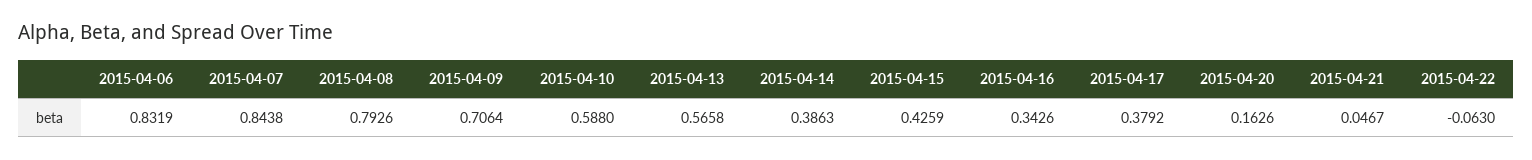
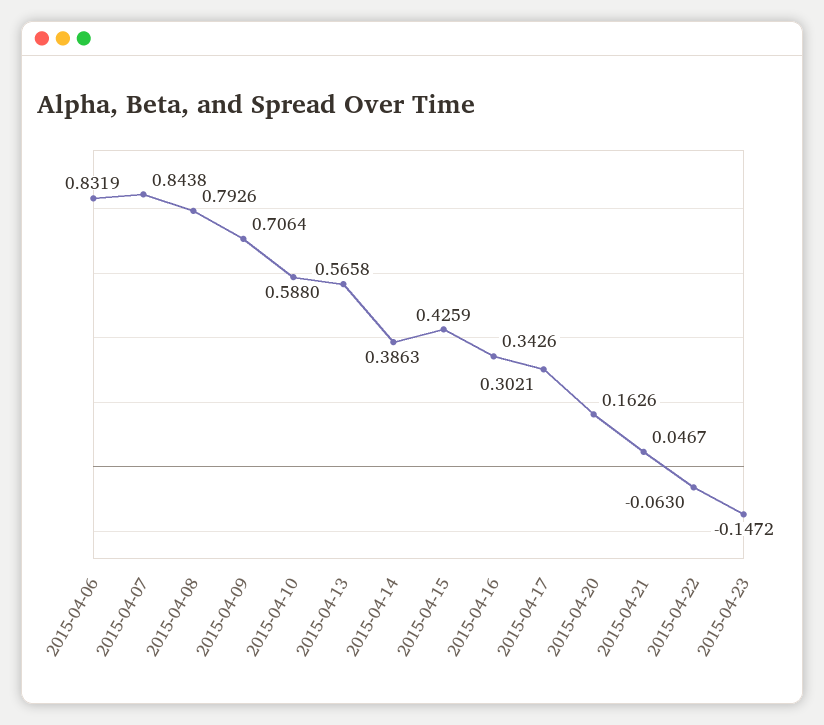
2015-04-17: 0.3792 -> 0.3021
2015-04-23: none -> -0.1472

